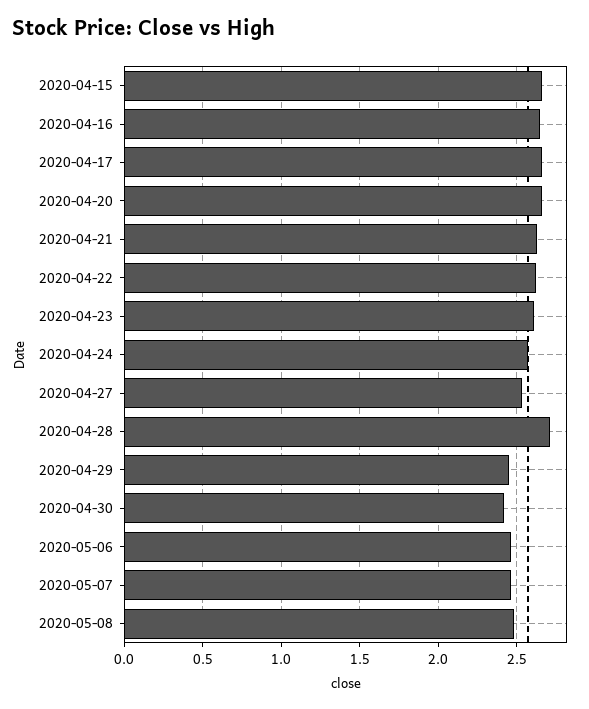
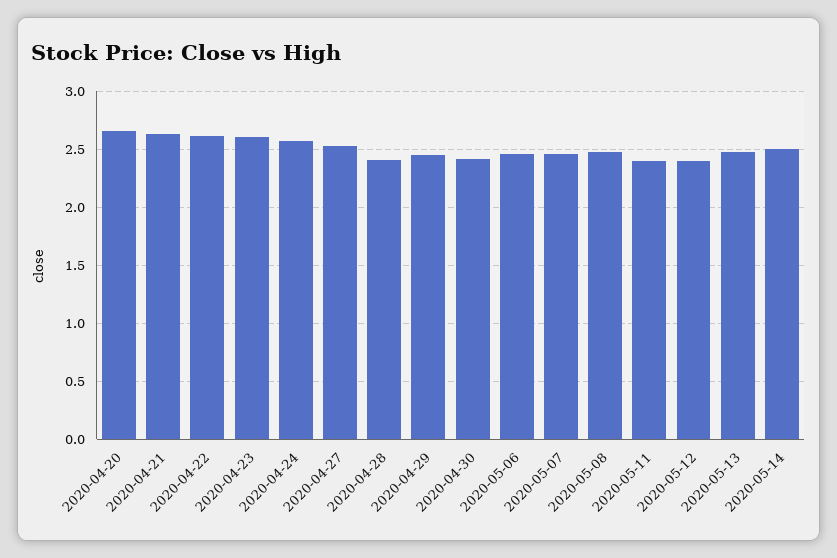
2020-04-15: 2.65 -> none
2020-04-16: 2.65 -> none
2020-04-17: 2.65 -> none
2020-04-28: 2.7 -> 2.4
2020-05-11: none -> 2.4
2020-05-12: none -> 2.4
2020-05-13: none -> 2.5
2020-05-14: none -> 2.5

